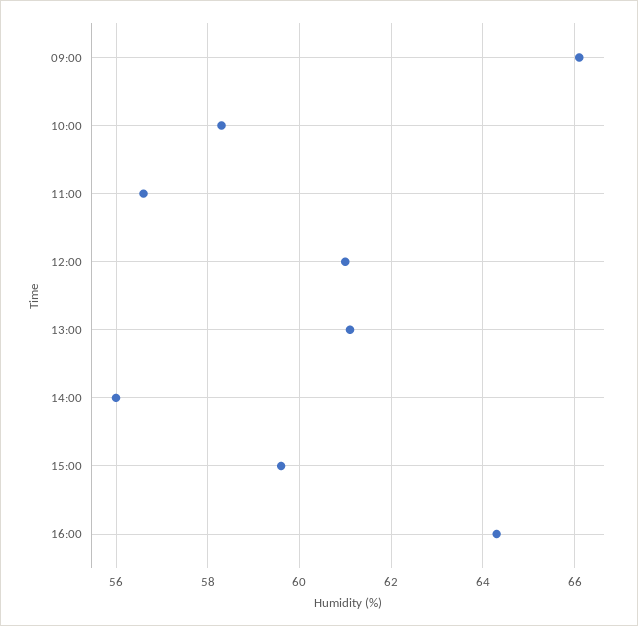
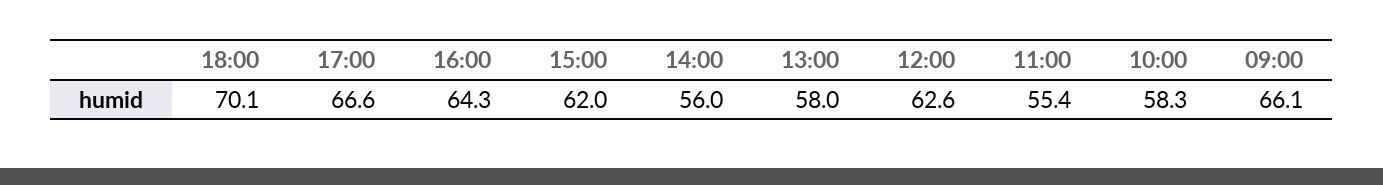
11:00: 56.5 -> 55.4
12:00: 61 -> 62.6
13:00: 61 -> 58
15:00: 59.5 -> 62
18:00: none -> 70.1
17:00: none -> 66.6

